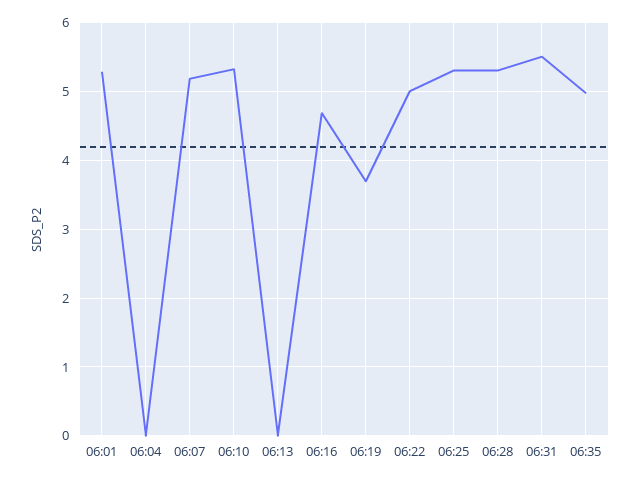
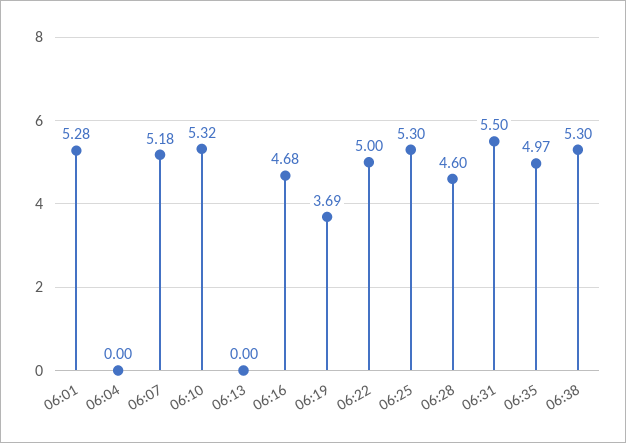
06:28: 5.3 -> 4.6
06:38: none -> 5.3

